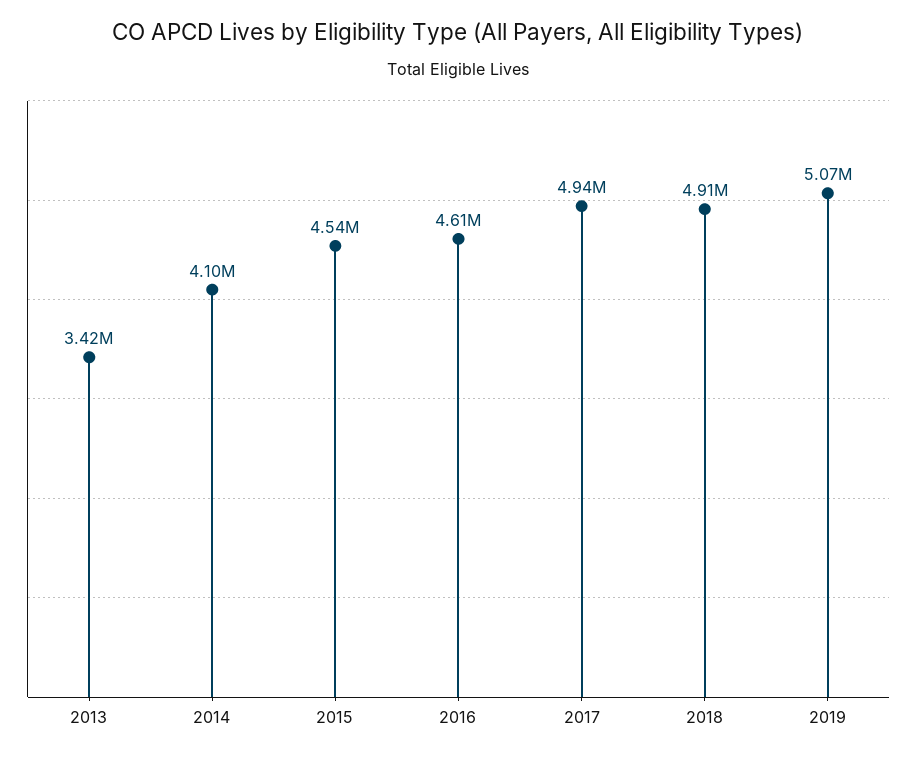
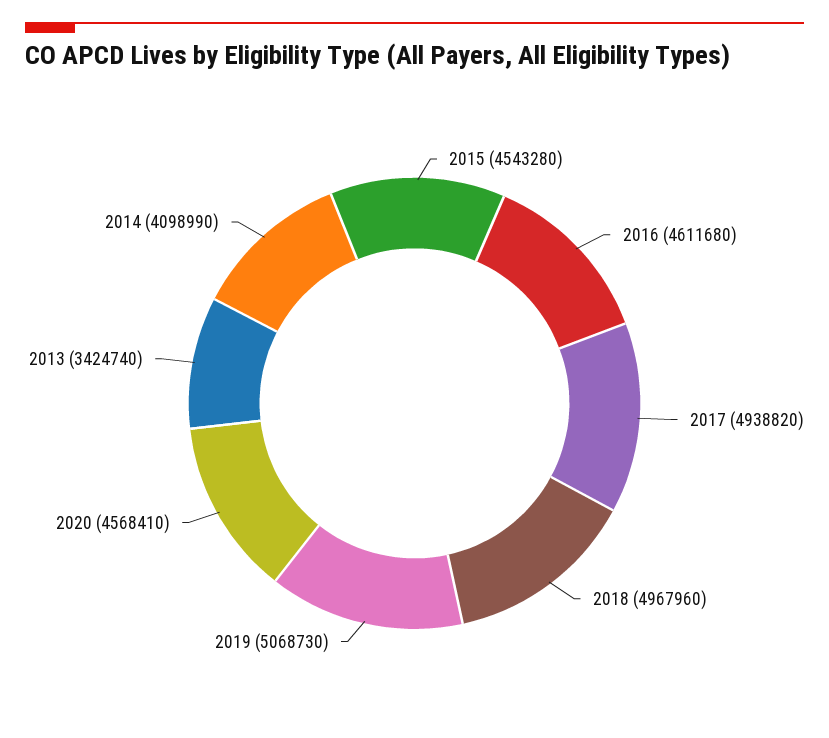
2018: 4910000 -> 4967960
2020: none -> 4568410

